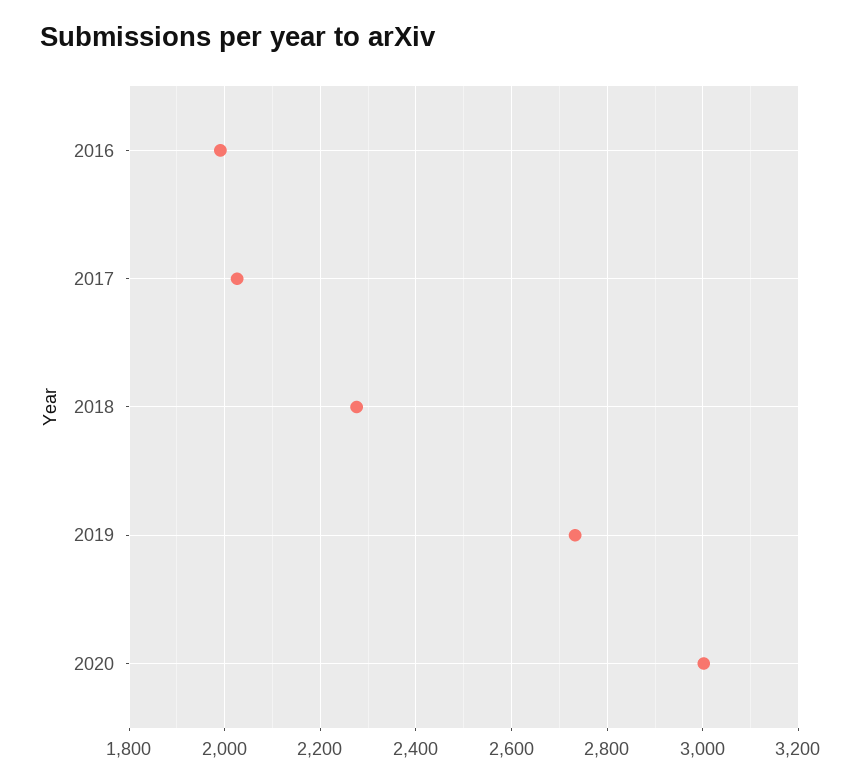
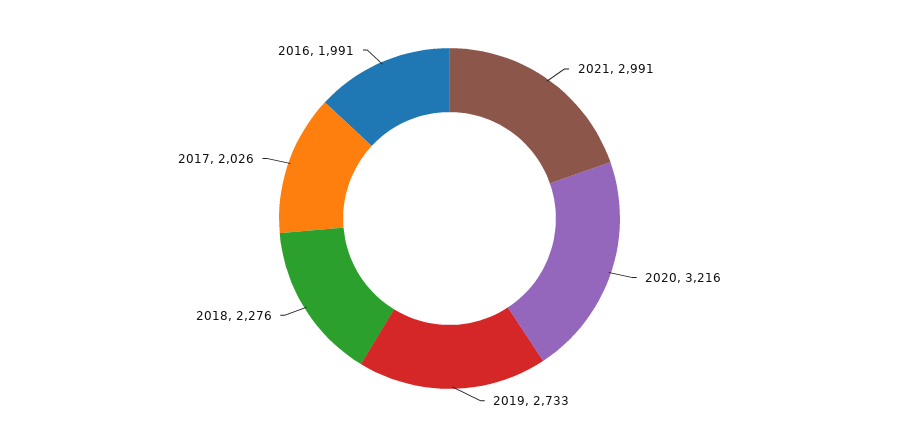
2020: 3000 -> 3216
2021: none -> 2991

